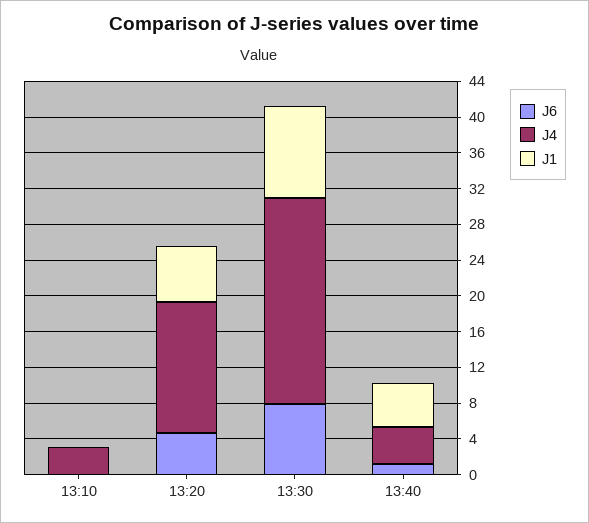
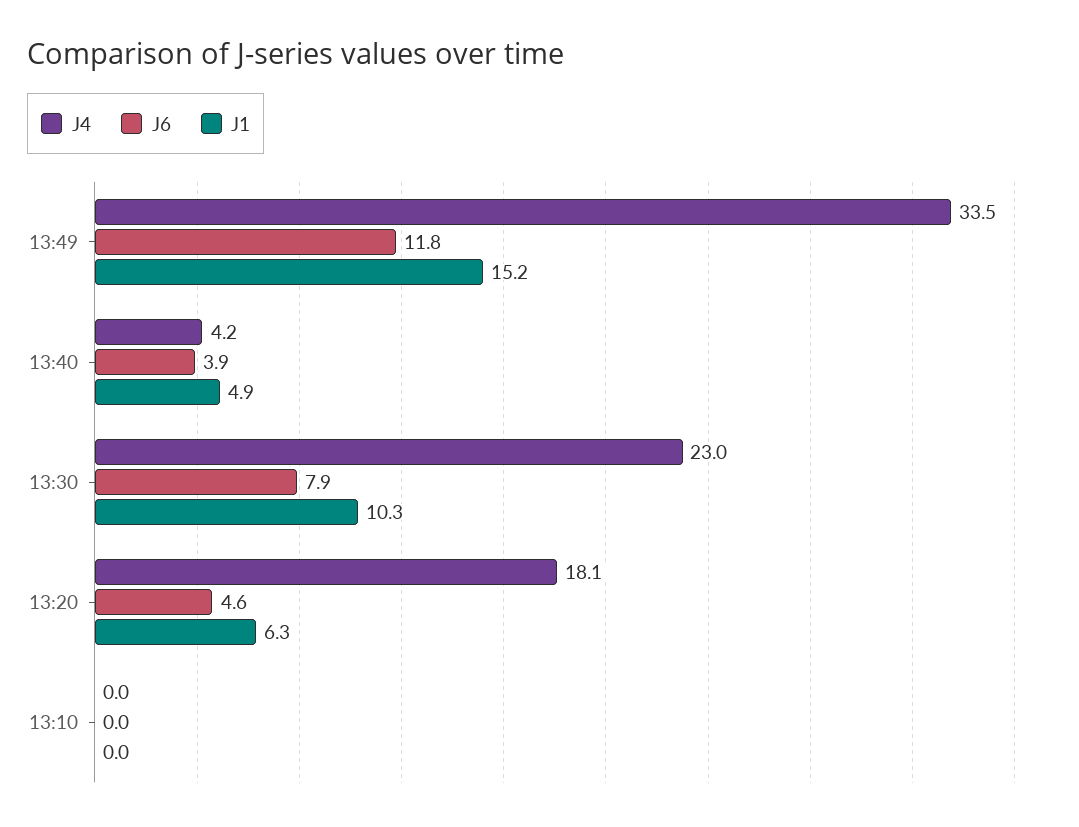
J4, 13:10: 3 -> 0
J4, 13:20: 15 -> 18.1
J6, 13:40: 1 -> 3.9
J4, 13:49: none -> 33.5
J6, 13:49: none -> 11.8
J1, 13:49: none -> 15.2

